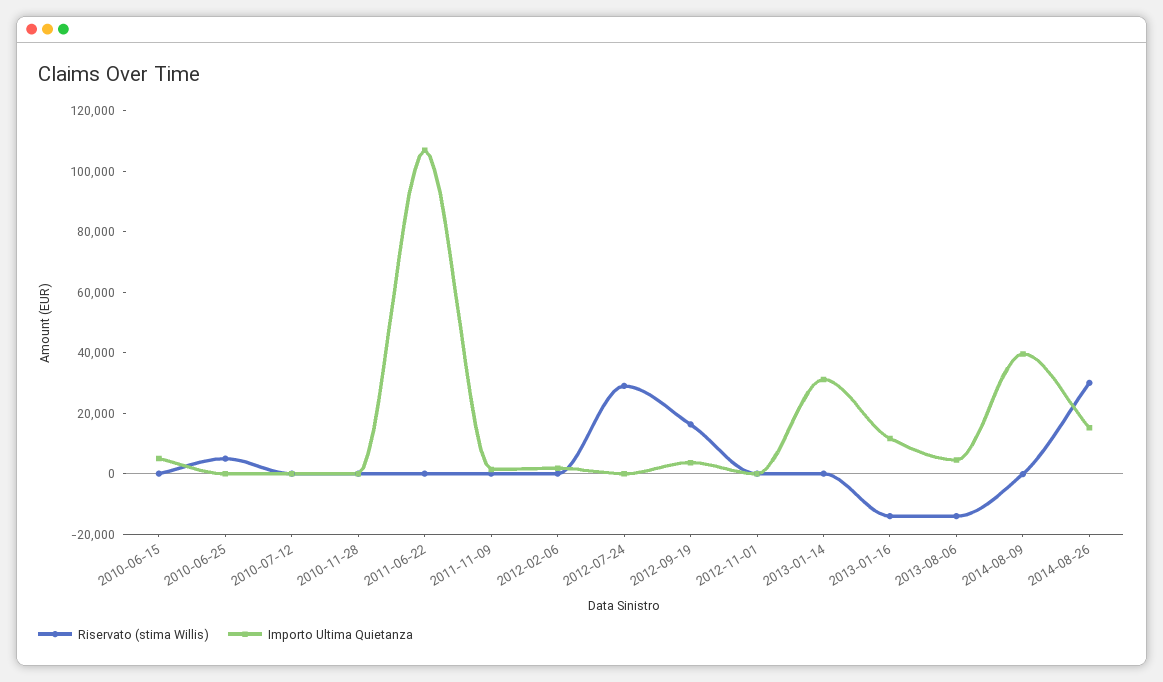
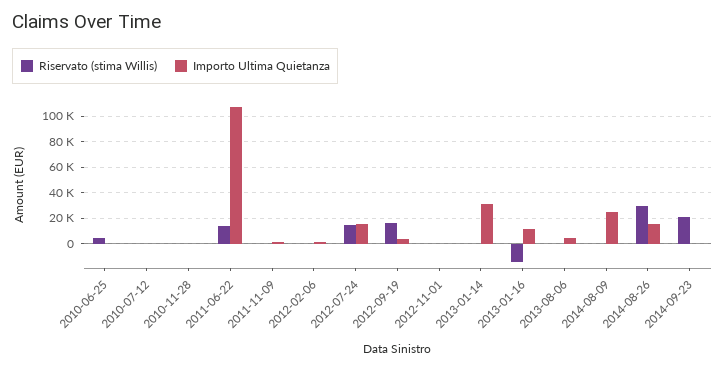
Riservato (stima Willis), 2010-06-15: 0 -> none
Importo Ultima Quietanza, 2010-06-15: 5000 -> none
Riservato (stima Willis), 2011-06-22: 0 -> 15000
Riservato (stima Willis), 2012-07-24: 30000 -> 15000
Importo Ultima Quietanza, 2012-07-24: 0 -> 15000
Riservato (stima Willis), 2013-08-06: -15000 -> 0
Importo Ultima Quietanza, 2014-08-09: 40000 -> 25000
Riservato (stima Willis), 2014-09-23: none -> 20000
Importo Ultima Quietanza, 2014-09-23: none -> 0

